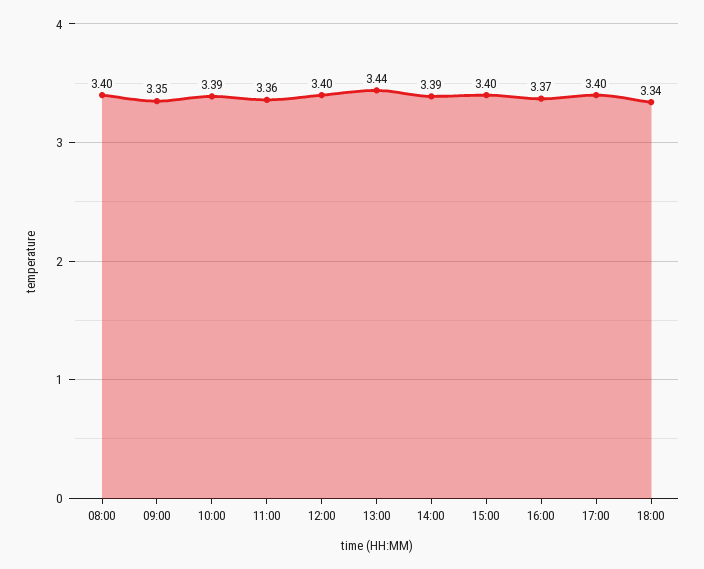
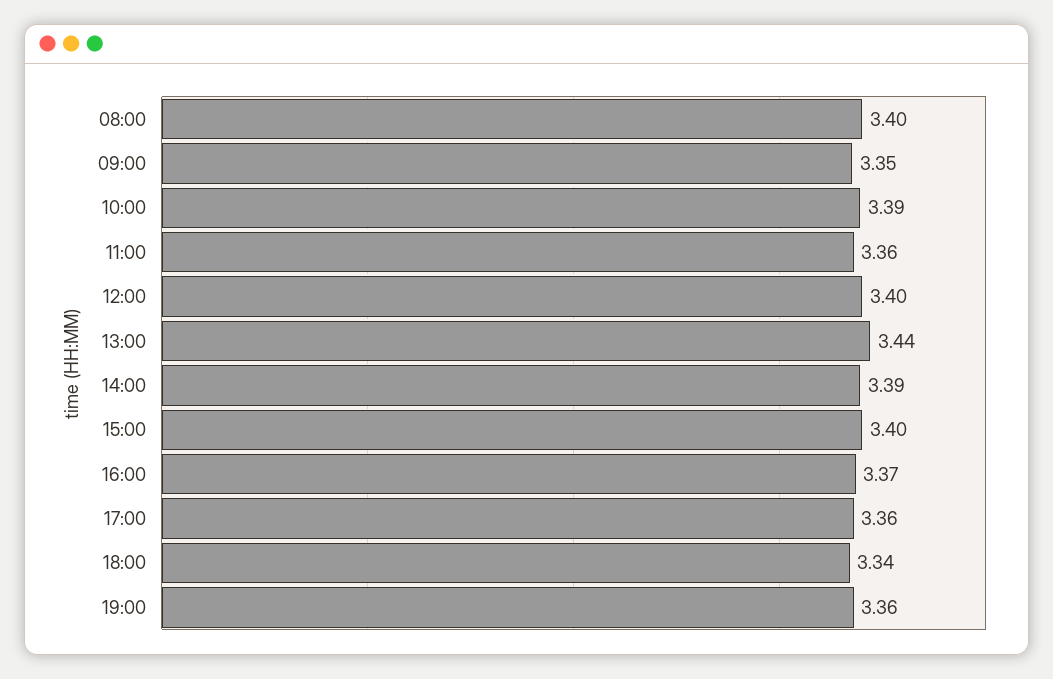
17:00: 3.4 -> 3.36
19:00: none -> 3.36

